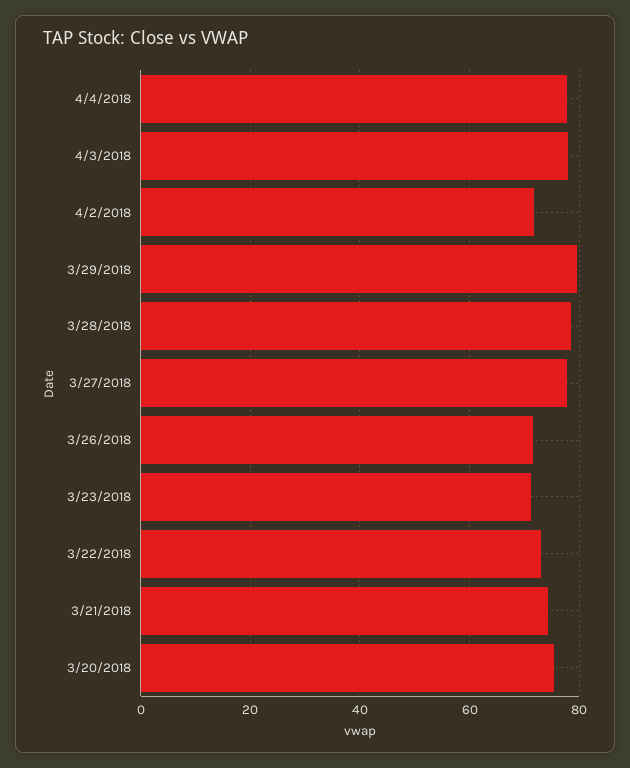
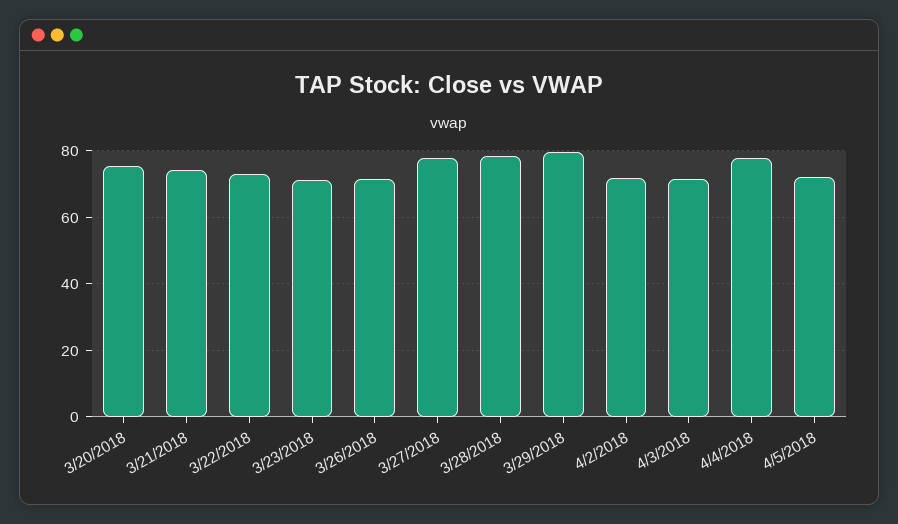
4/3/2018: 78 -> 72
4/5/2018: none -> 72

